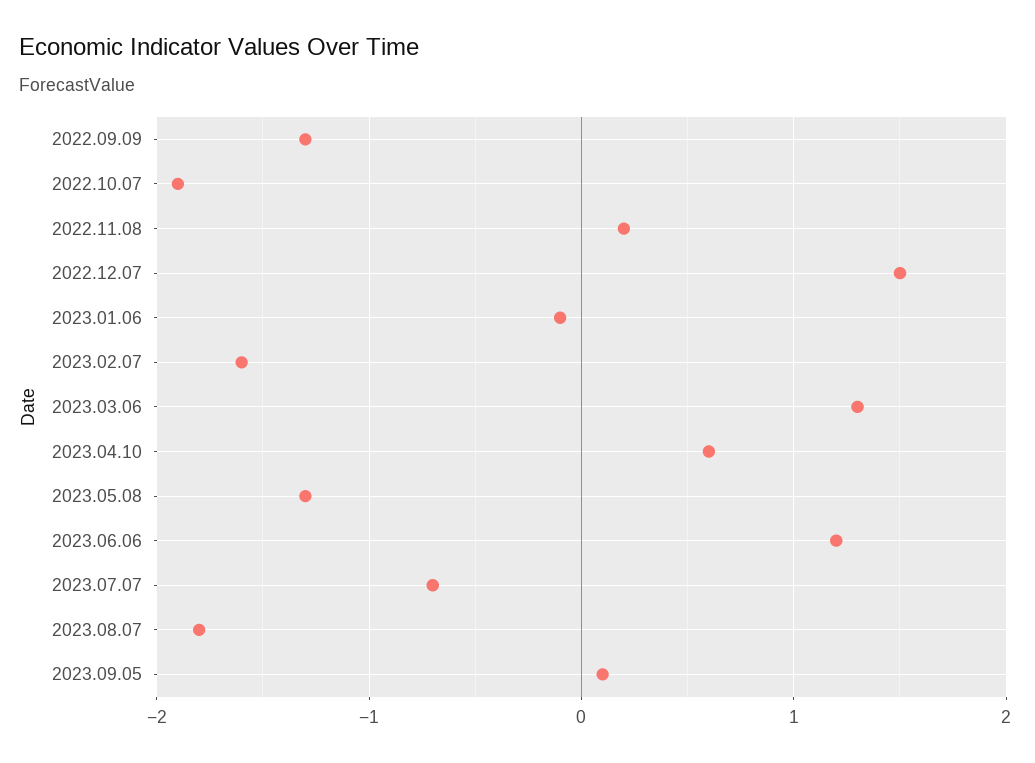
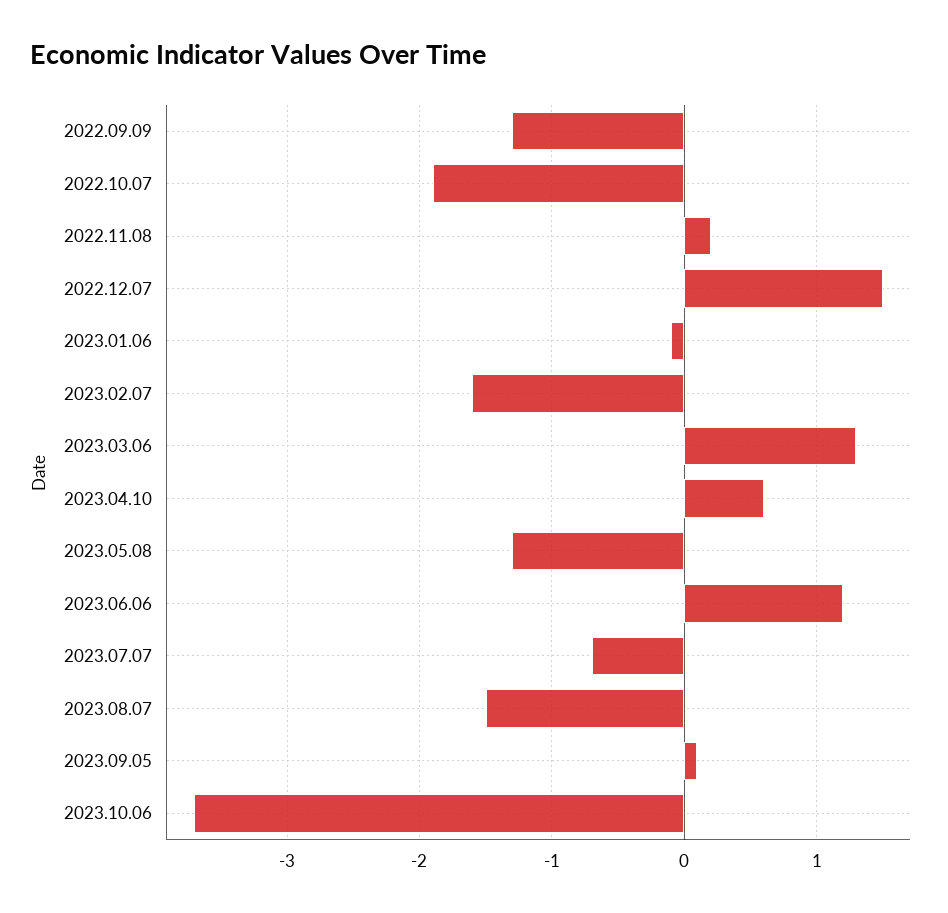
2023.08.07: -1.8 -> -1.5
2023.10.06: none -> -3.7

